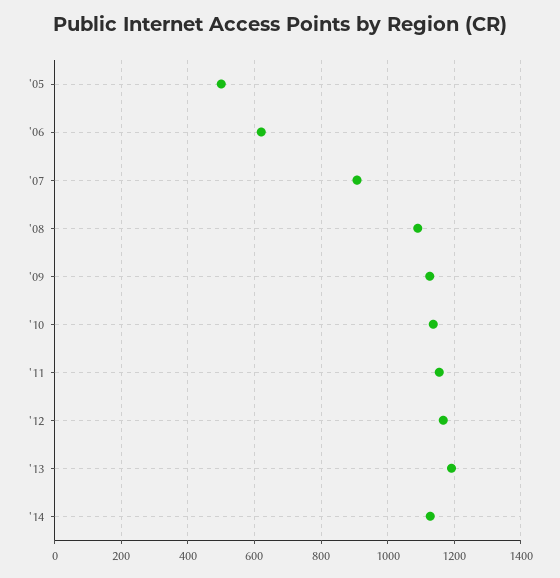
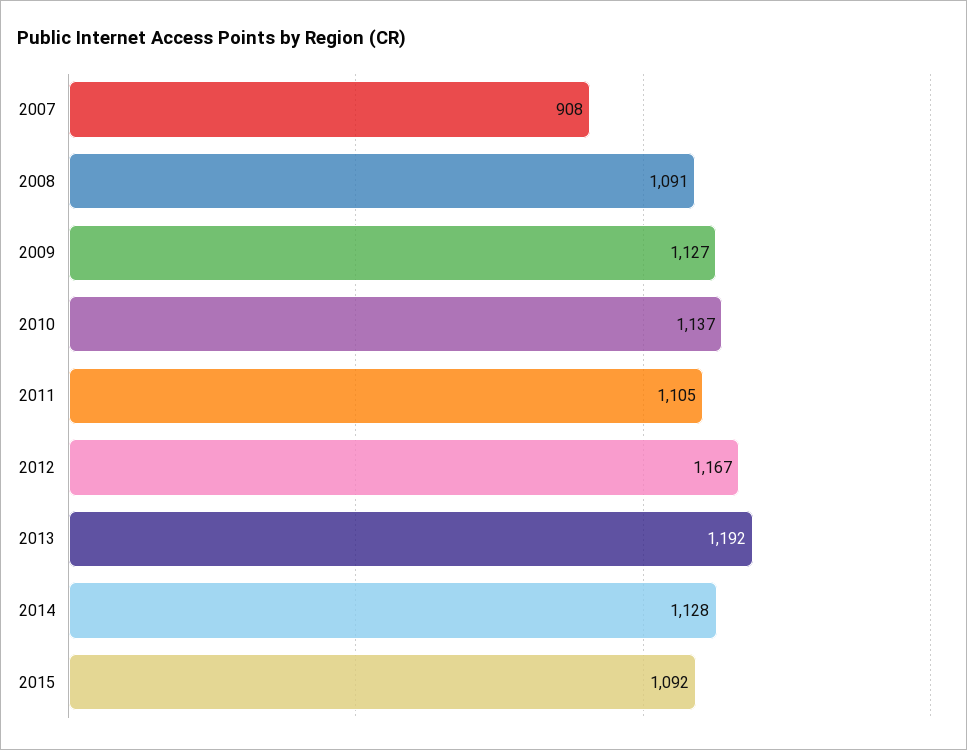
'05: 500 -> none
'06: 620 -> none
'11: 1160 -> 1105
2015: none -> 1092

